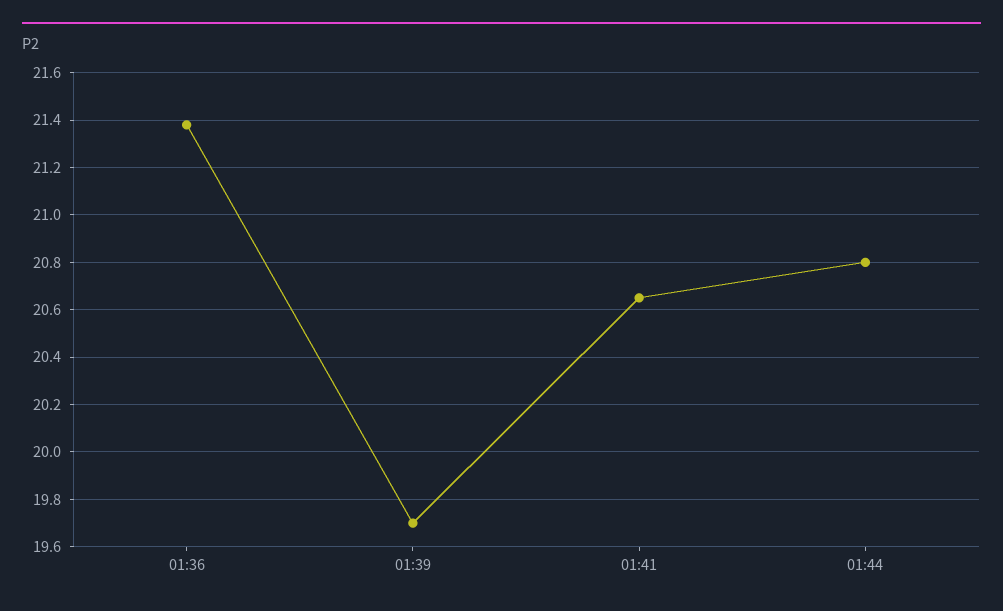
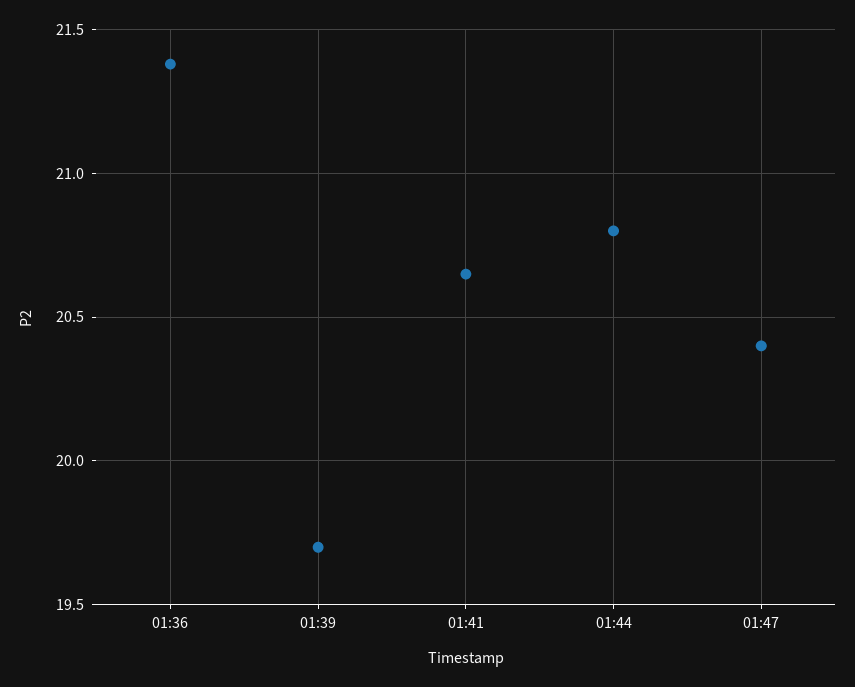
01:47: none -> 20.4

